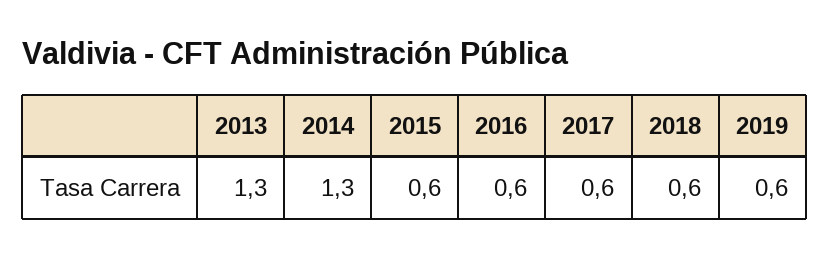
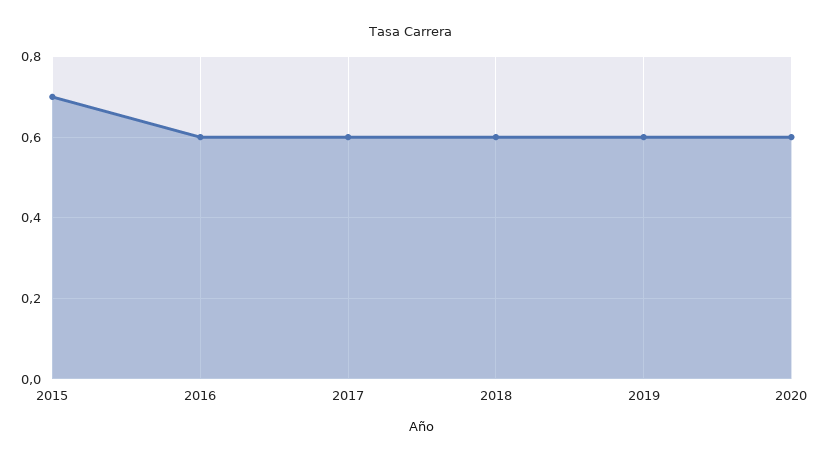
2013: 1.3 -> none
2014: 1.3 -> none
2015: 0.6 -> 0.7
2020: none -> 0.6

